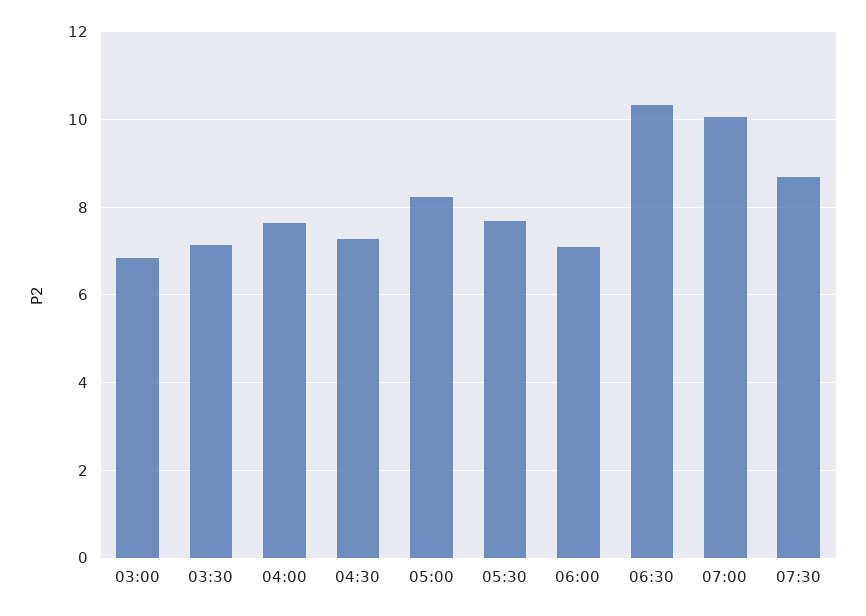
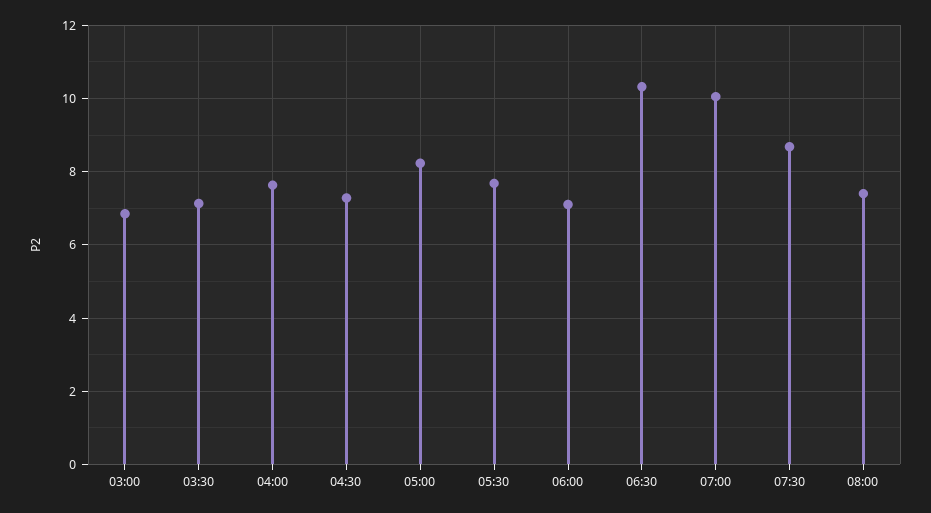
08:00: none -> 7.4

